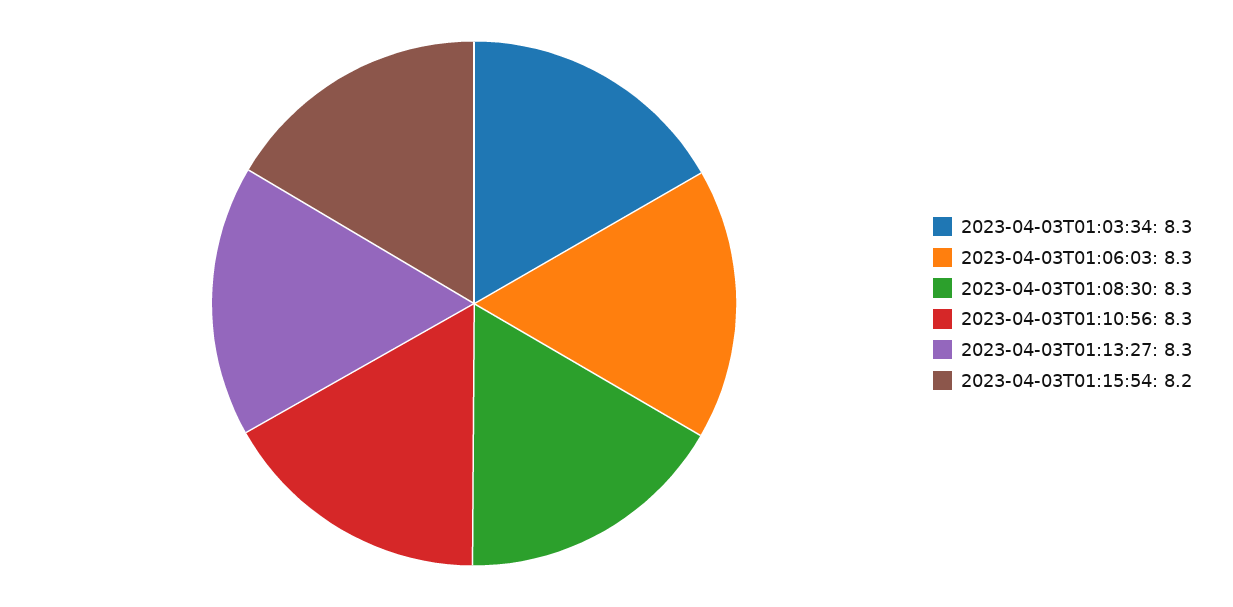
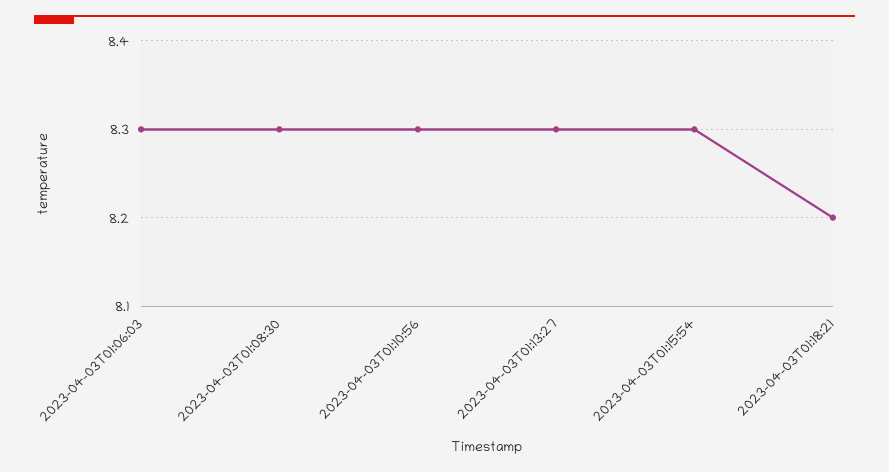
2023-04-03T01:03:34: 8.3 -> none
2023-04-03T01:15:54: 8.2 -> 8.3
2023-04-03T01:18:21: none -> 8.2

